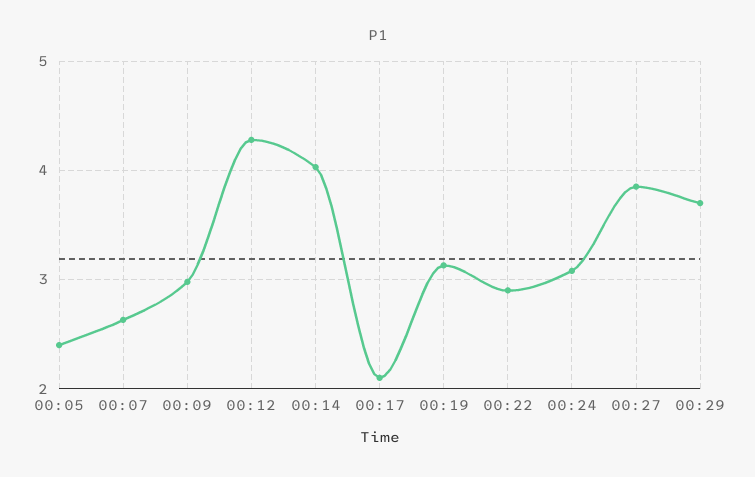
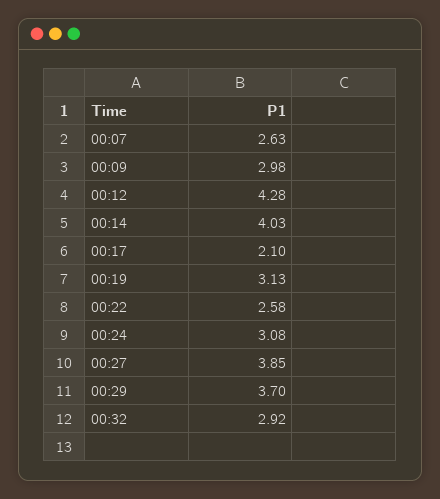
00:05: 2.4 -> none
00:22: 2.9 -> 2.58
00:32: none -> 2.92

